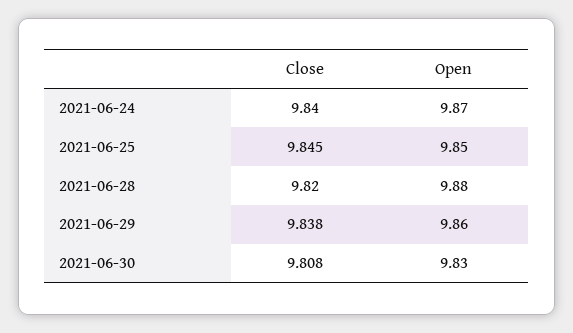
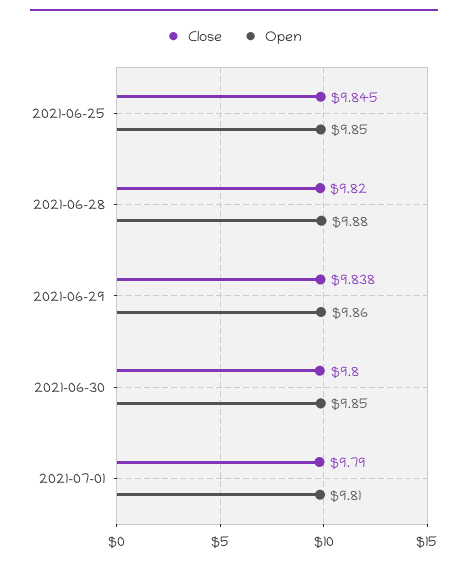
Close, 2021-06-24: 9.84 -> none
Open, 2021-06-24: 9.87 -> none
Close, 2021-06-30: 9.808 -> 9.8
Open, 2021-06-30: 9.83 -> 9.85
Close, 2021-07-01: none -> 9.79
Open, 2021-07-01: none -> 9.81

